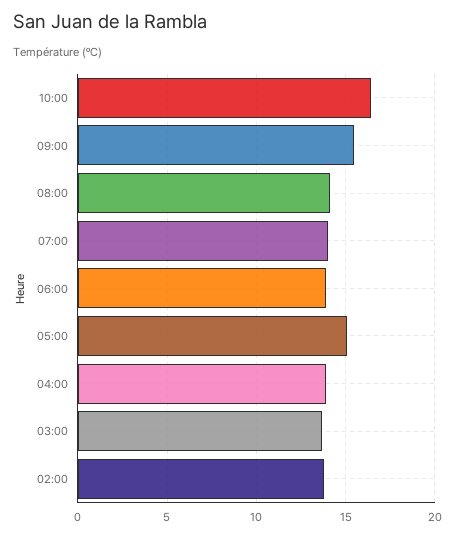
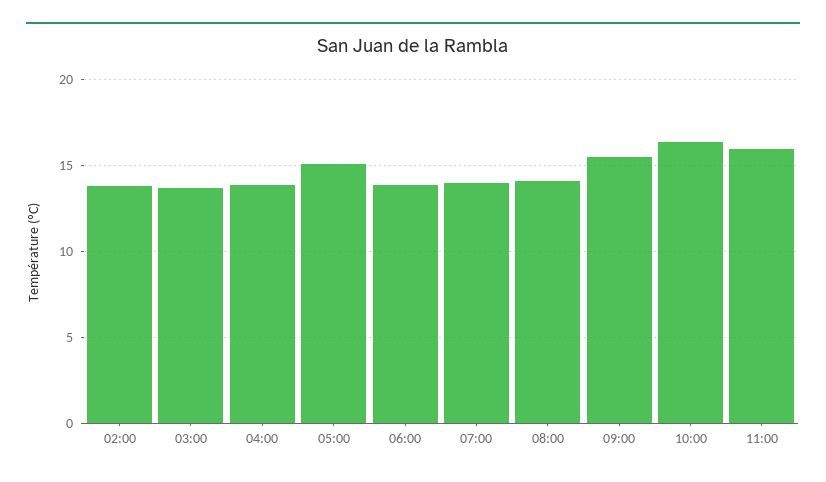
11:00: none -> 16

